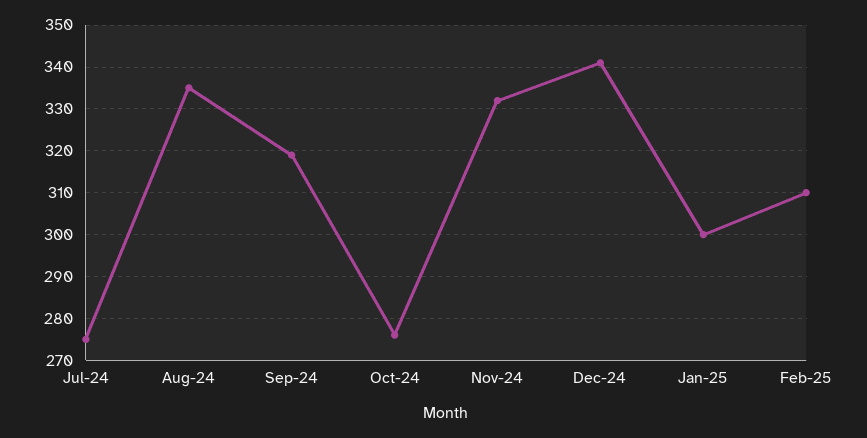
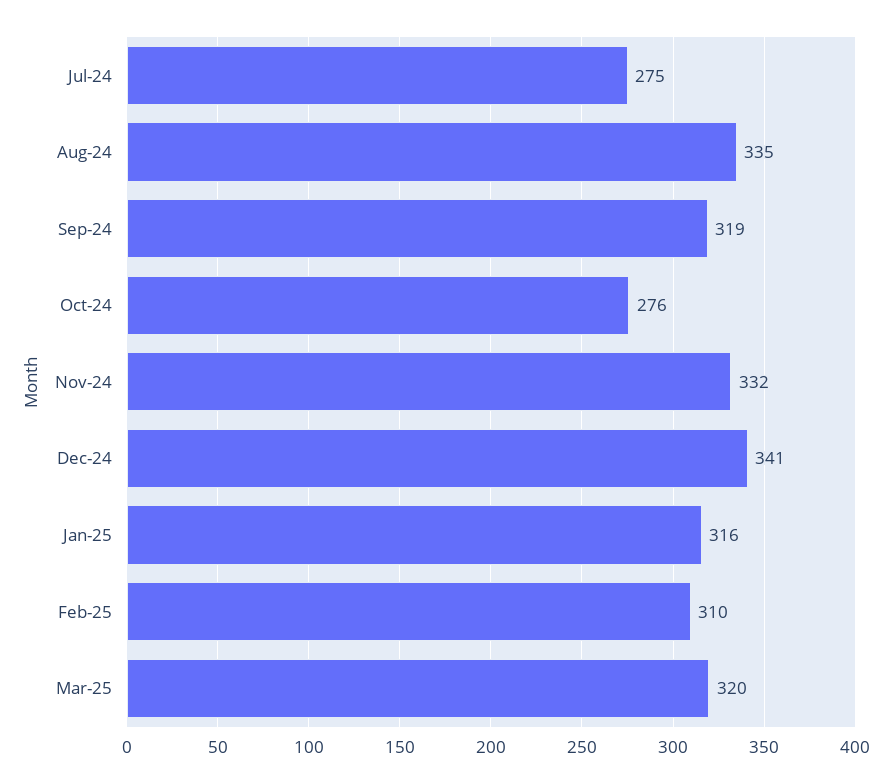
Jan-25: 300 -> 316
Mar-25: none -> 320

